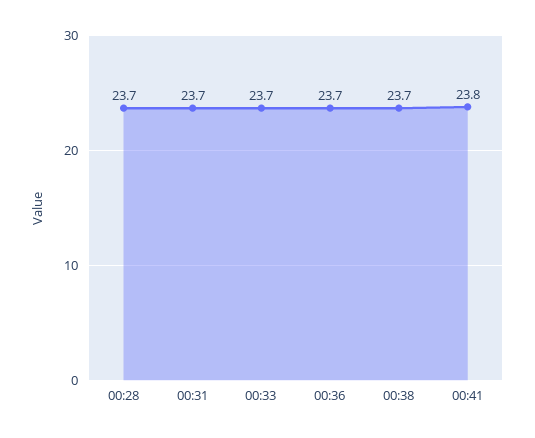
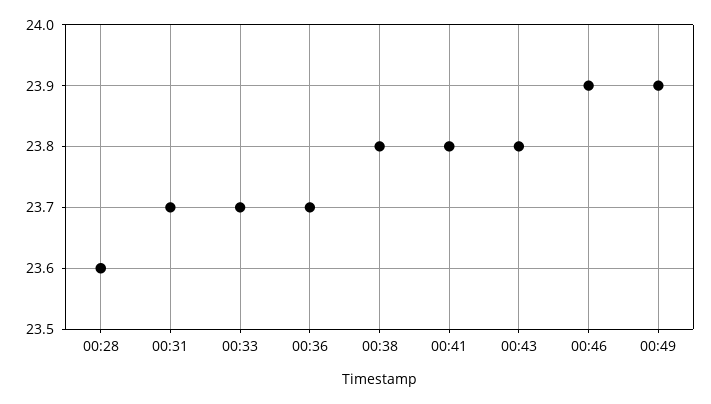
00:28: 23.7 -> 23.6
00:38: 23.7 -> 23.8
00:43: none -> 23.8
00:46: none -> 23.9
00:49: none -> 23.9

